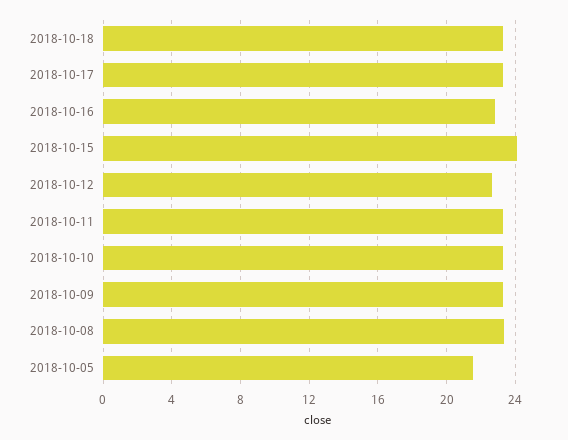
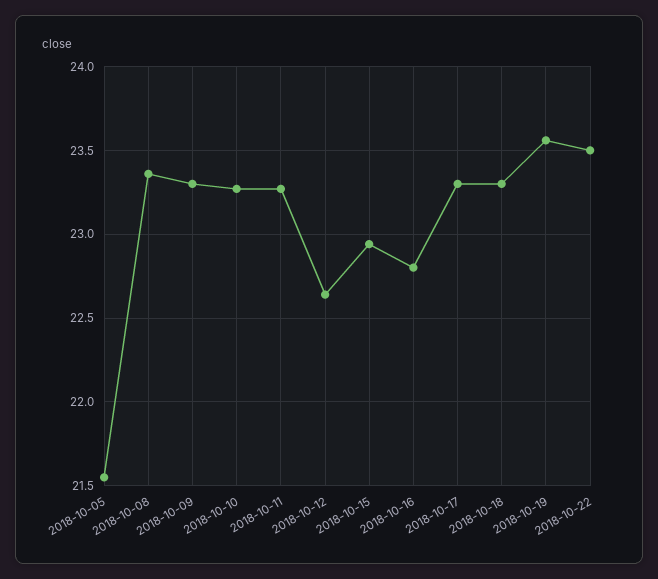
2018-10-15: 24 -> 22.95
2018-10-19: none -> 23.55
2018-10-22: none -> 23.5

